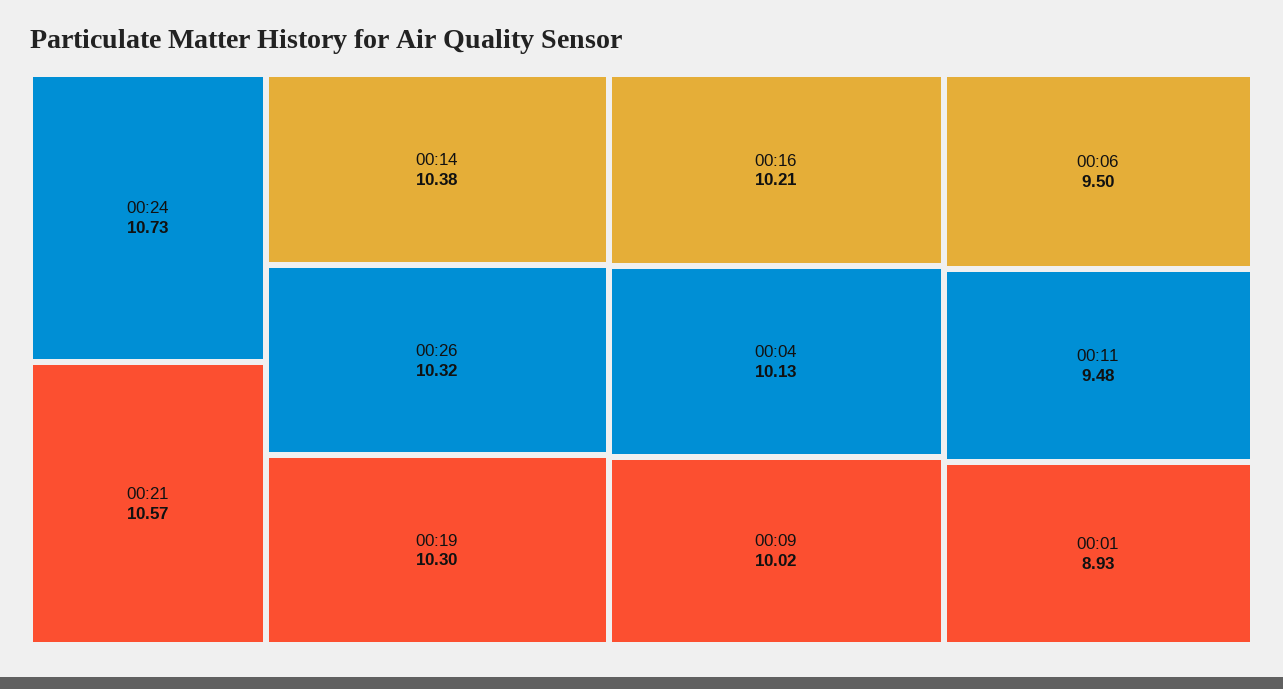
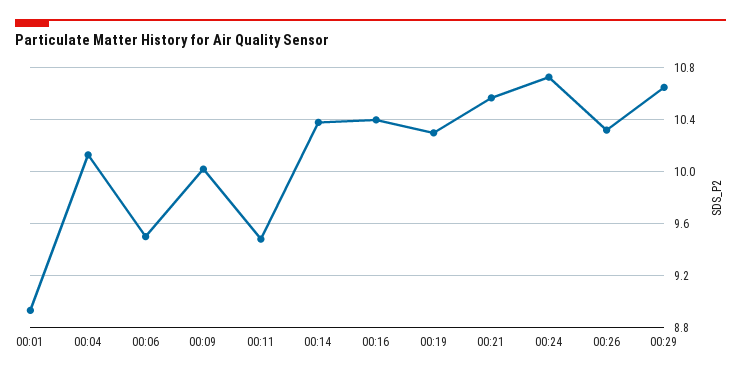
00:16: 10.21 -> 10.4
00:29: none -> 10.65

